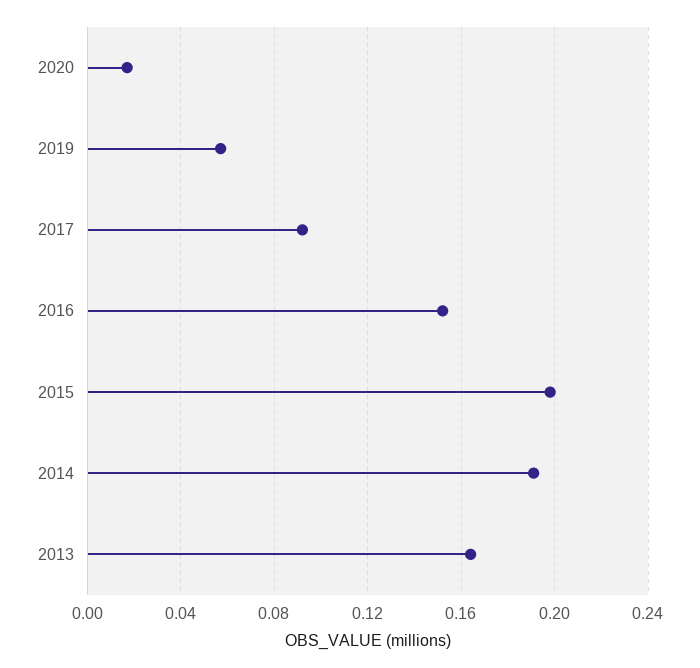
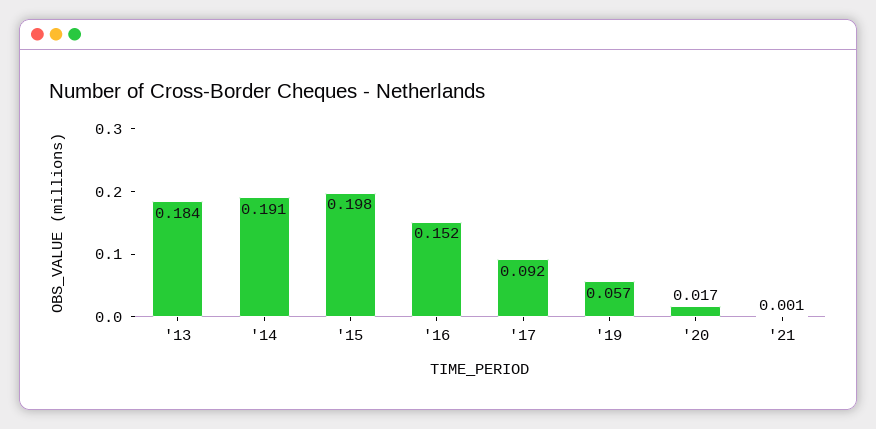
2013: 0.165 -> 0.184
'21: none -> 0.001

